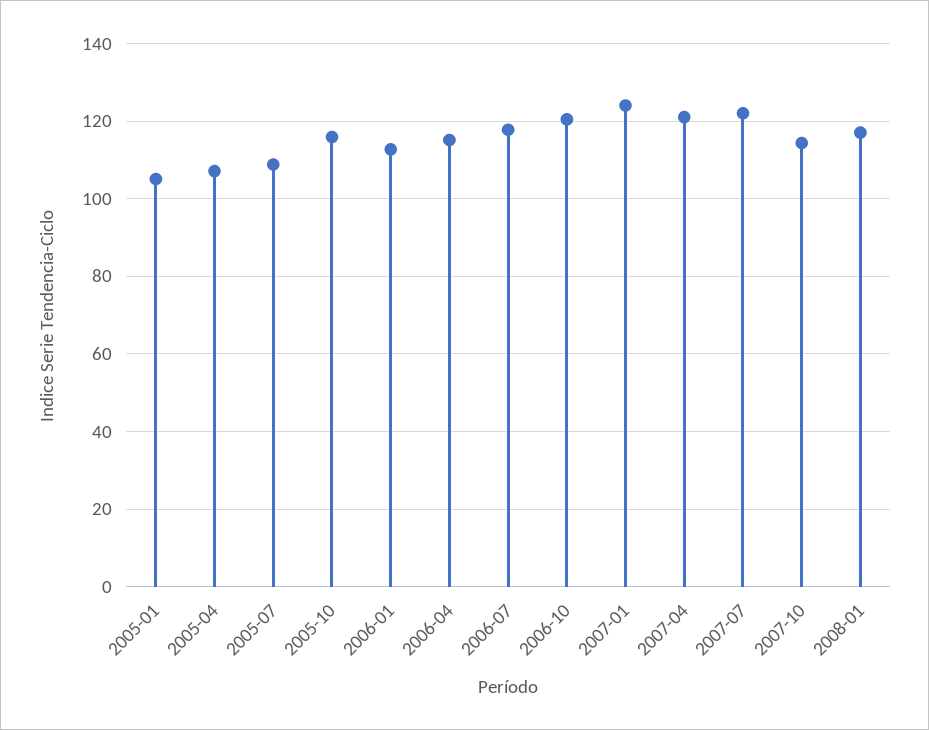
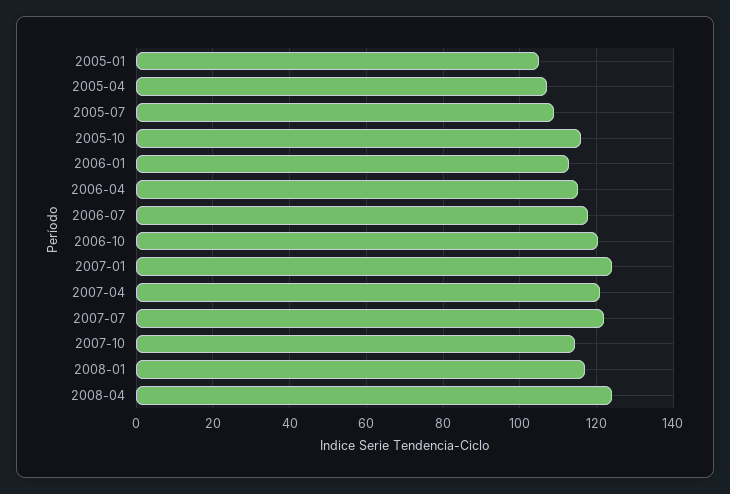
2008-04: none -> 124

